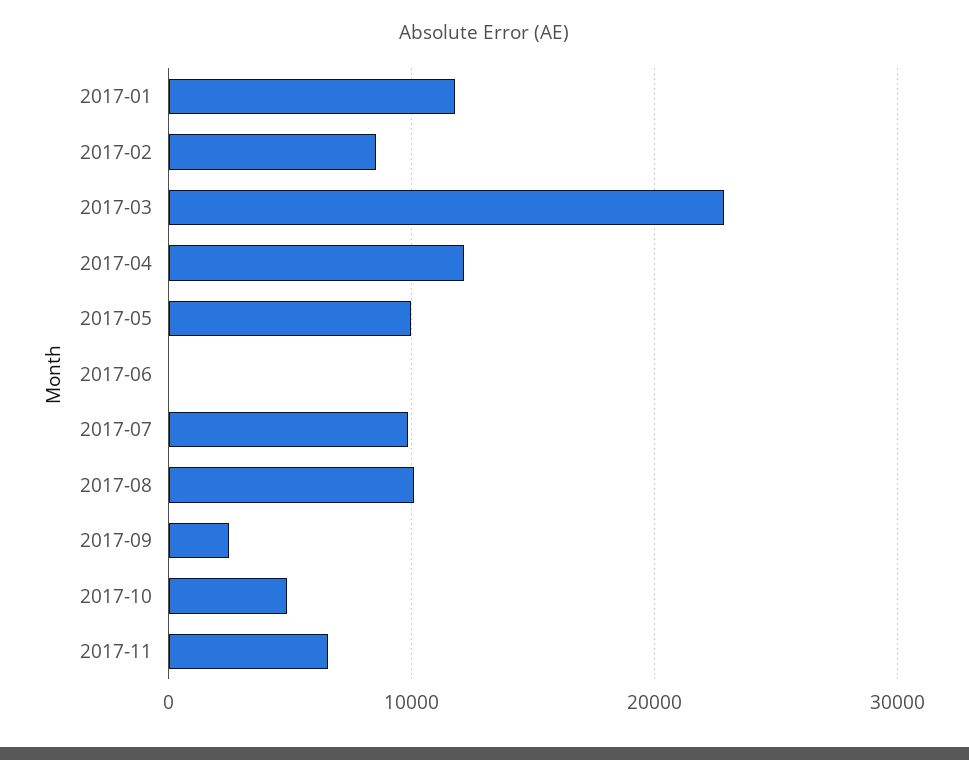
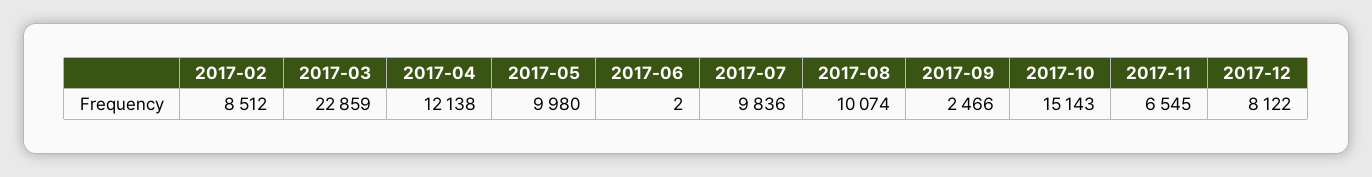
2017-01: 12000 -> none
2017-10: 5000 -> 15143
2017-12: none -> 8122

